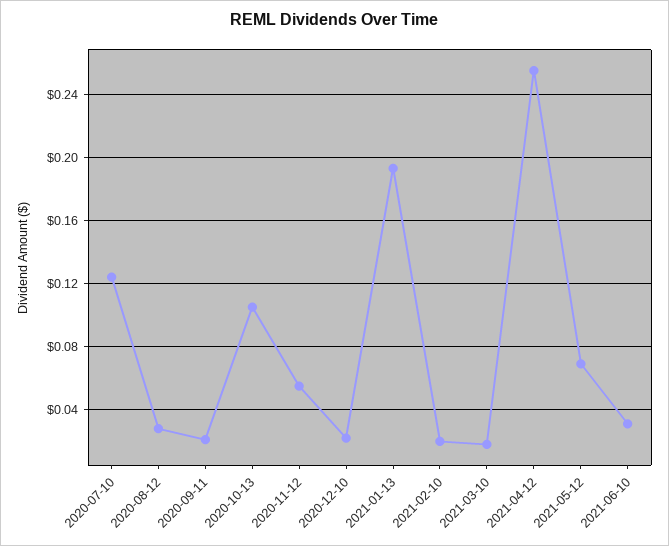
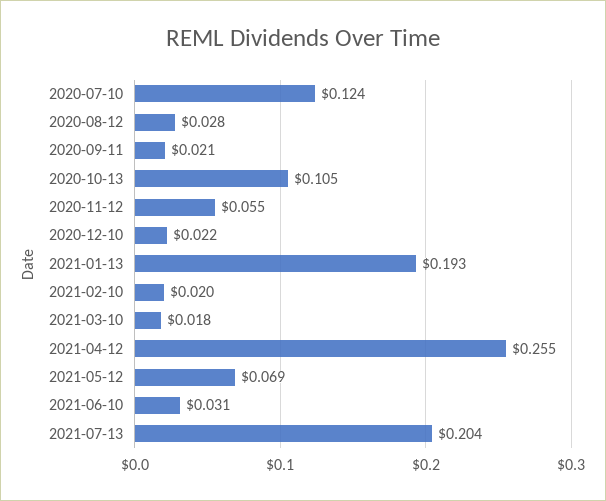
2021-07-13: none -> 0.204

